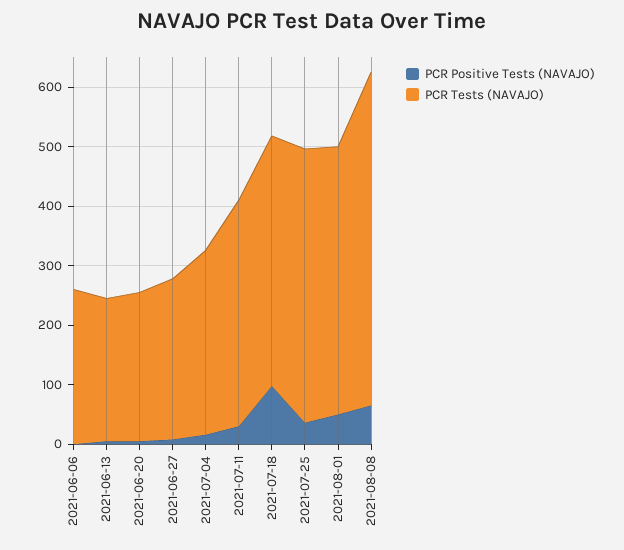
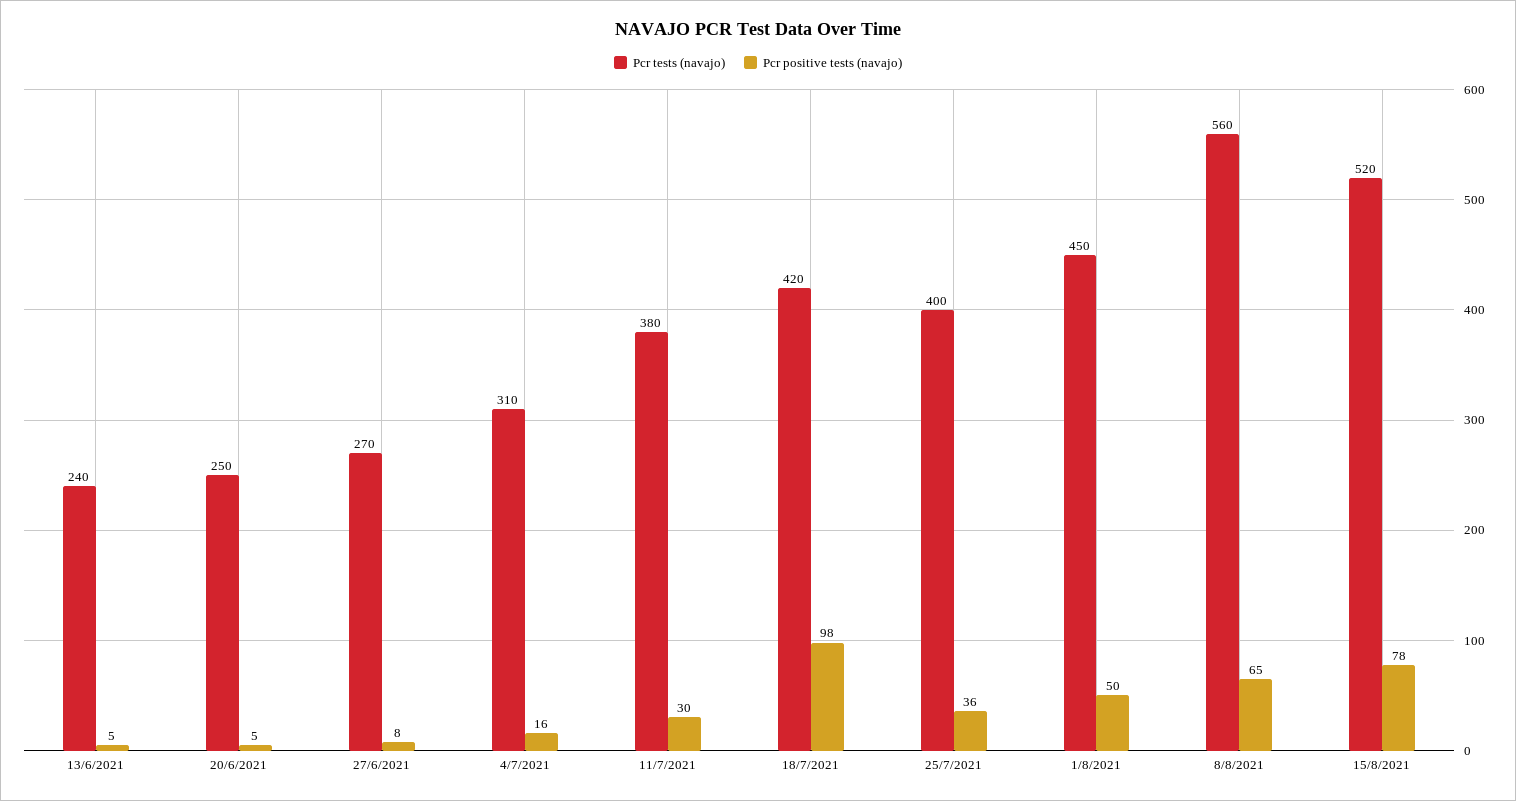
PCR Positive Tests (NAVAJO), 2021-06-06: 0 -> none
PCR Tests (NAVAJO), 2021-06-06: 260 -> none
PCR Tests (NAVAJO), 2021-07-25: 460 -> 400
PCR Tests (NAVAJO), 15/8/2021: none -> 520
PCR Positive Tests (NAVAJO), 15/8/2021: none -> 78

